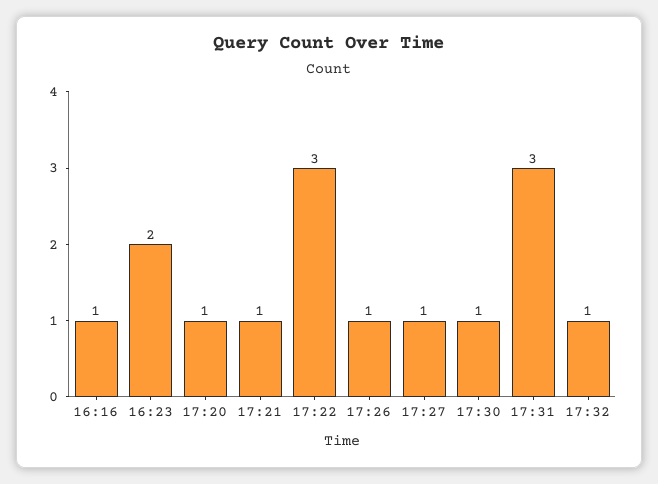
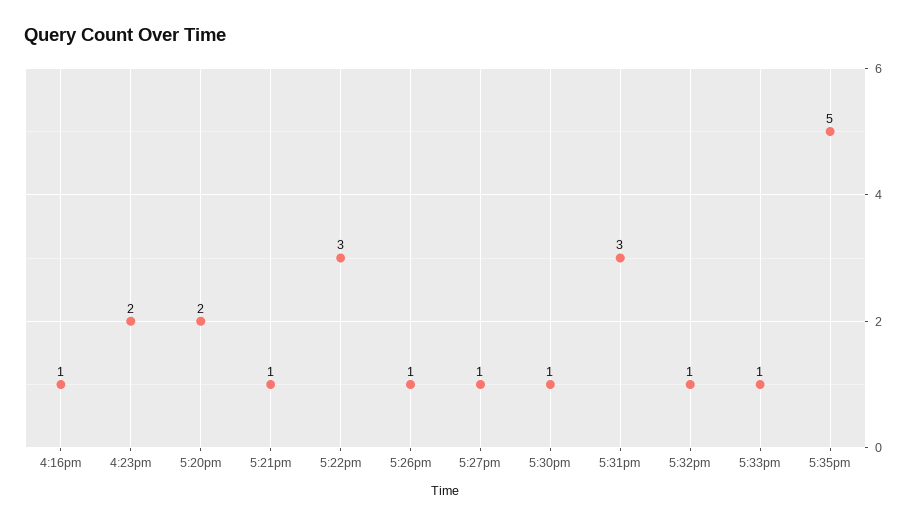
17:20: 1 -> 2
5:33pm: none -> 1
5:35pm: none -> 5

